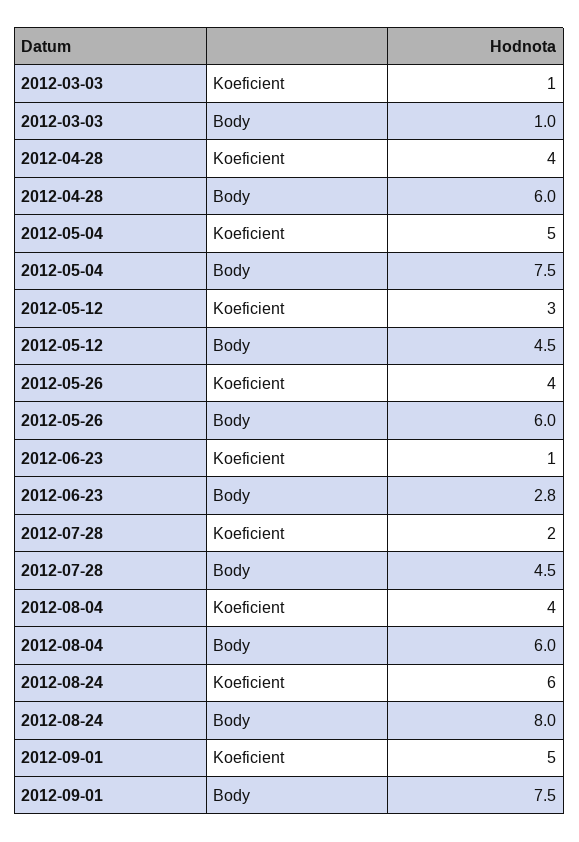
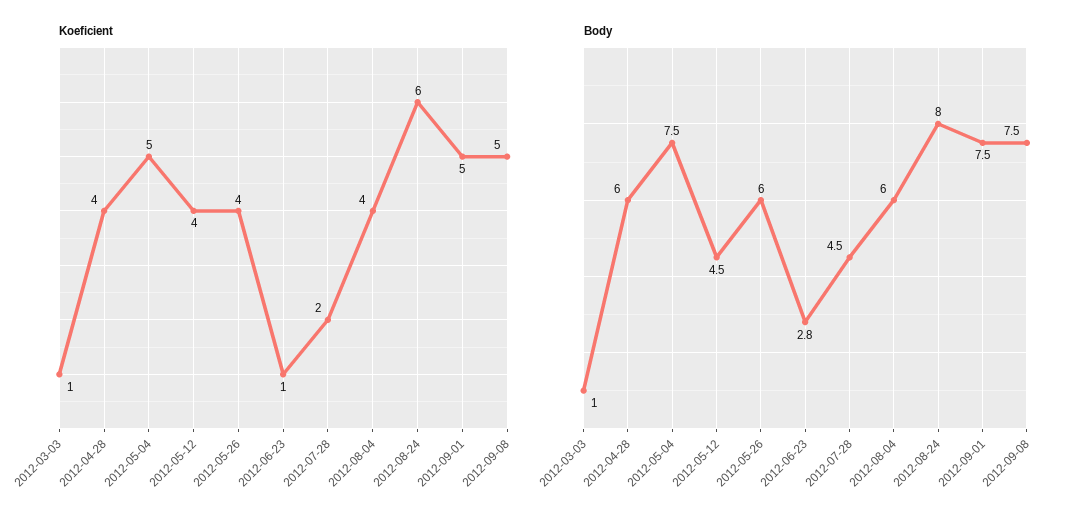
Koeficient, 2012-05-12: 3 -> 4
Koeficient, 2012-09-08: none -> 5
Body, 2012-09-08: none -> 7.5

